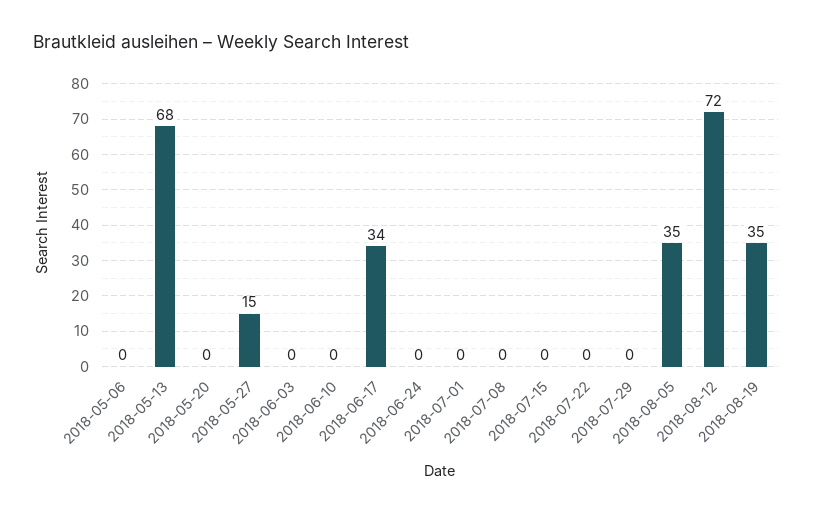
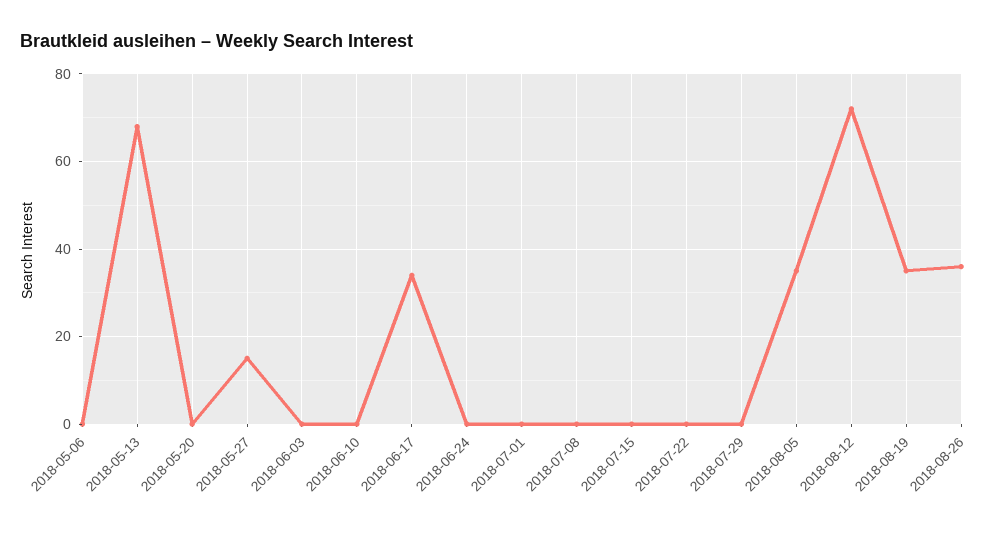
2018-08-26: none -> 35

